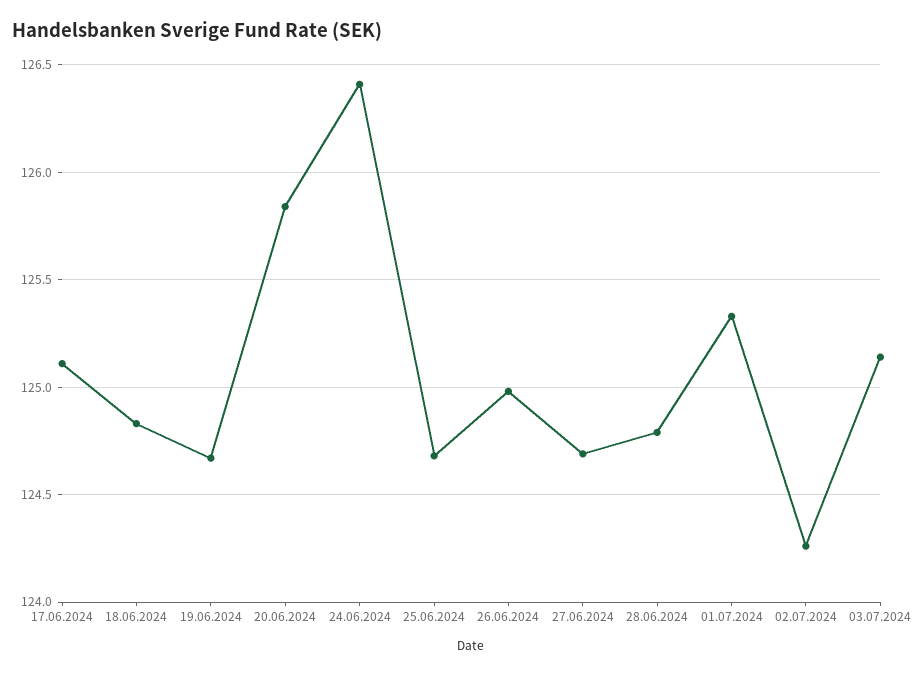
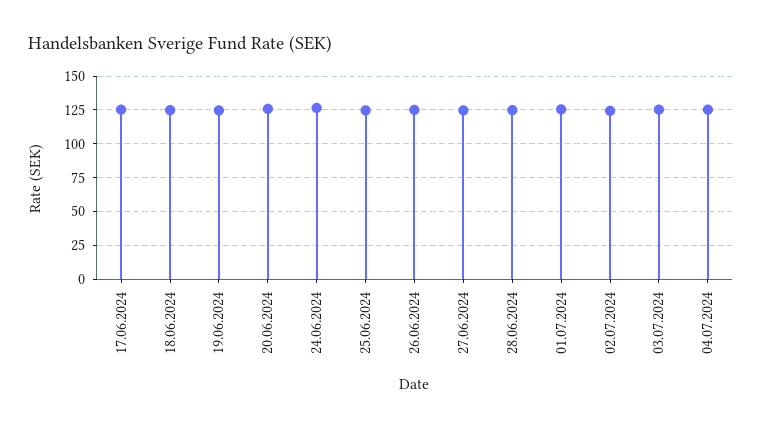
04.07.2024: none -> 125

